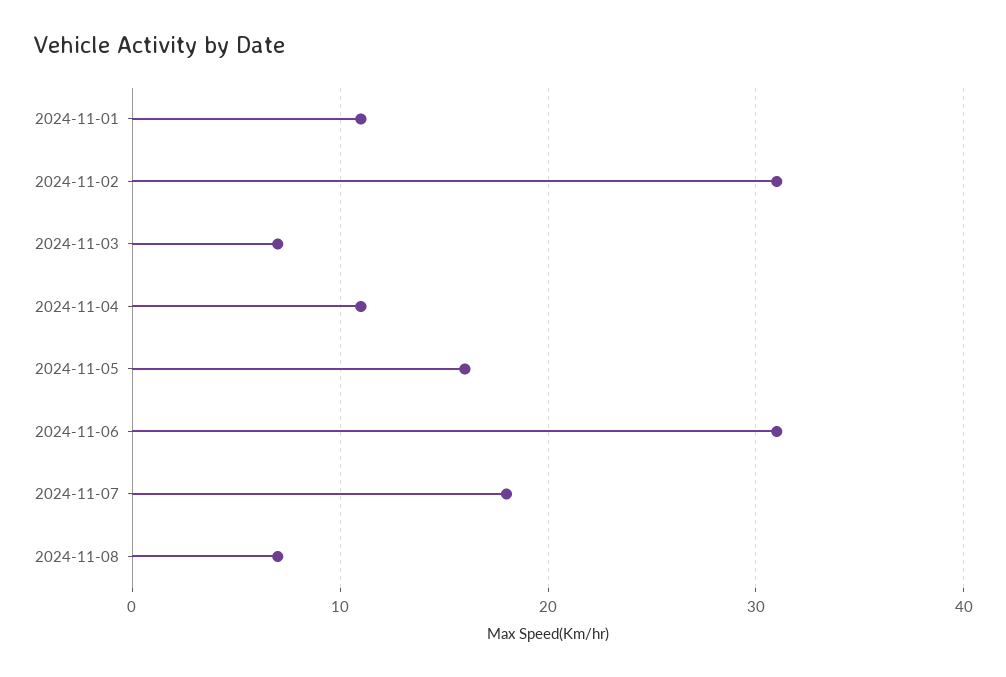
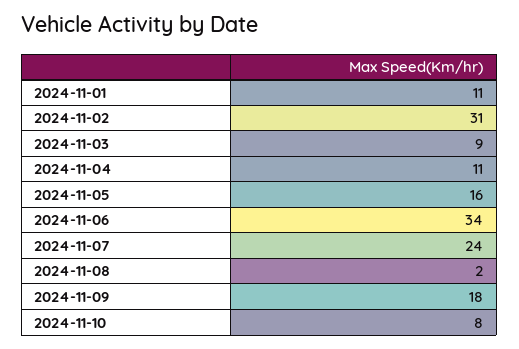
2024-11-03: 7 -> 9
2024-11-06: 31 -> 34
2024-11-07: 18 -> 24
2024-11-08: 7 -> 2
2024-11-09: none -> 18
2024-11-10: none -> 8

